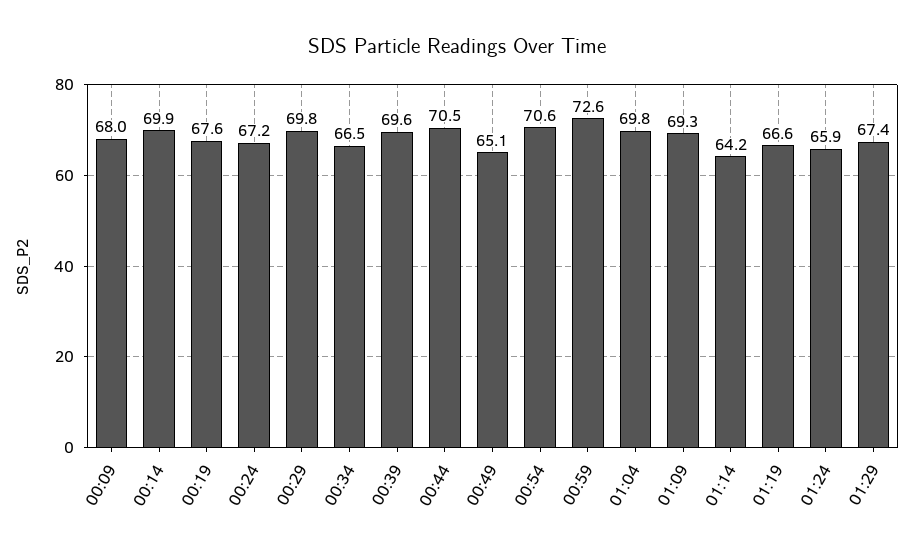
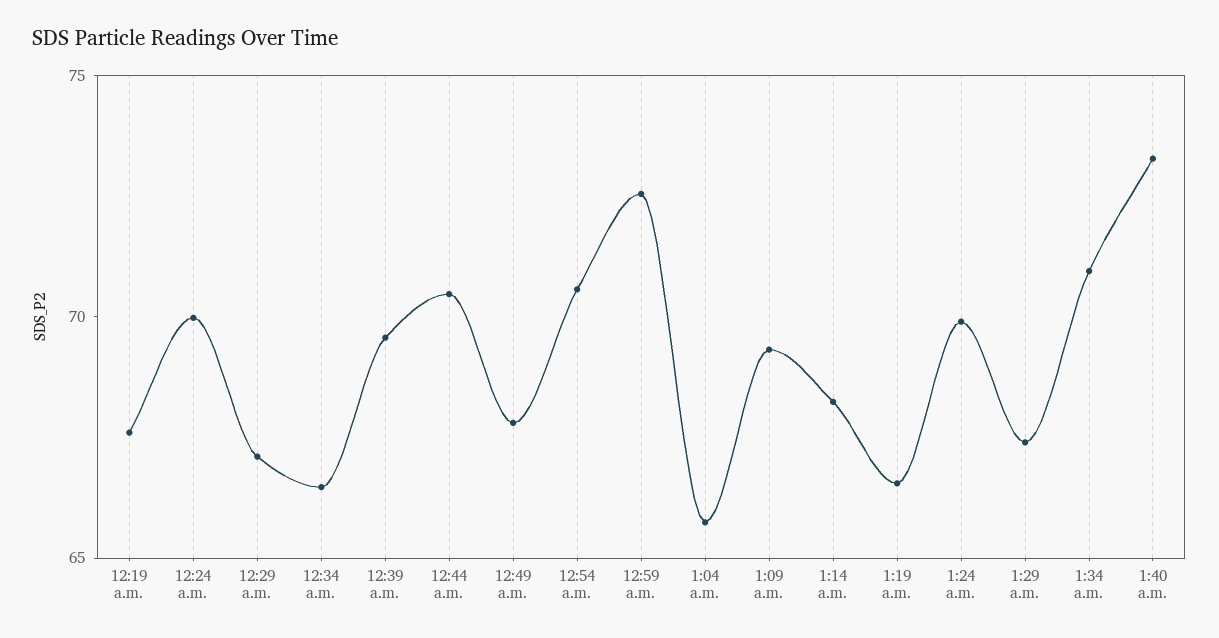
00:09: 68 -> none
00:14: 69.9 -> none
00:24: 67.2 -> 70
00:29: 69.8 -> 67
00:49: 65.1 -> 68
01:04: 69.8 -> 66
01:14: 64.2 -> 68
01:24: 65.9 -> 70
1:34 a.m.: none -> 71
1:40 a.m.: none -> 73

